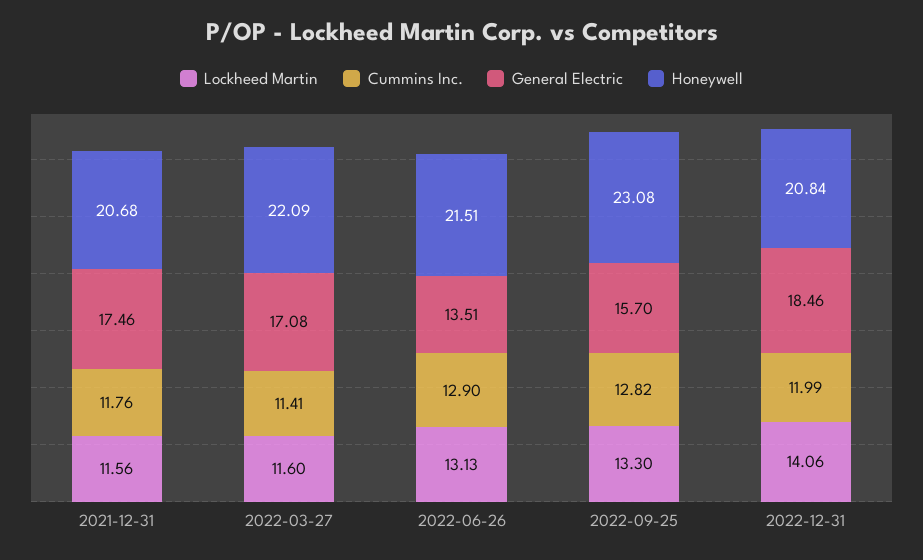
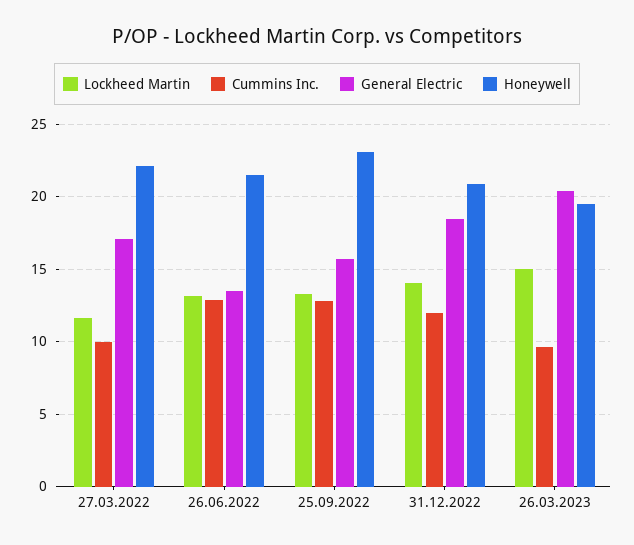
Lockheed Martin, 2021-12-31: 11.56 -> none
Cummins Inc., 2021-12-31: 11.76 -> none
General Electric, 2021-12-31: 17.46 -> none
Honeywell, 2021-12-31: 20.68 -> none
Cummins Inc., 2022-03-27: 11.41 -> 10
Lockheed Martin, 26.03.2023: none -> 15
Cummins Inc., 26.03.2023: none -> 9.5
General Electric, 26.03.2023: none -> 20.5
Honeywell, 26.03.2023: none -> 19.5

